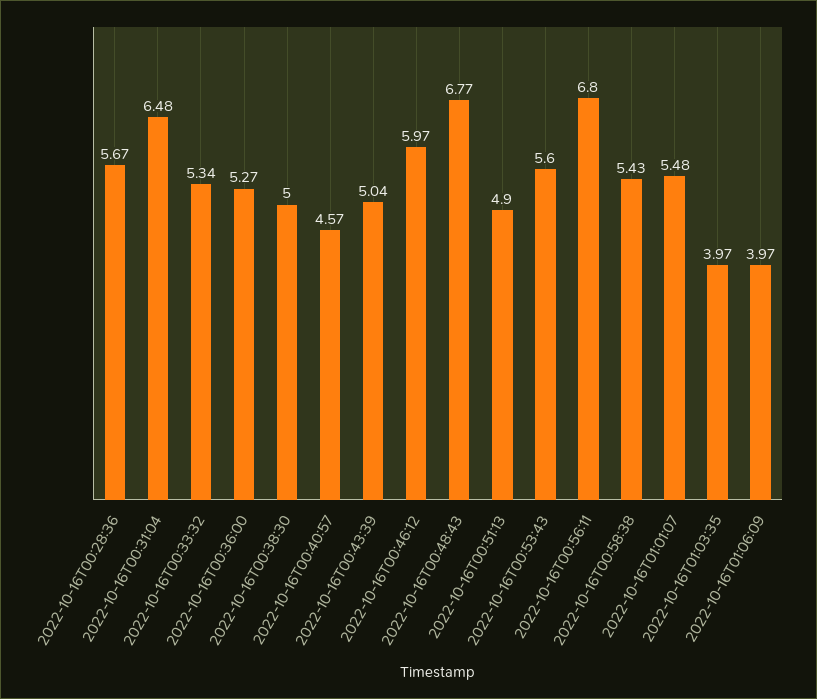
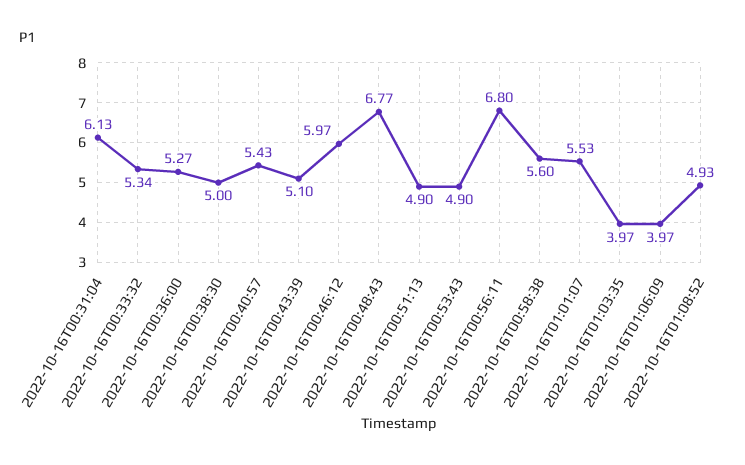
2022-10-16T00:28:36: 5.67 -> none
2022-10-16T00:31:04: 6.48 -> 6.13
2022-10-16T00:40:57: 4.57 -> 5.43
2022-10-16T00:43:39: 5.04 -> 5.1
2022-10-16T00:53:43: 5.6 -> 4.9
2022-10-16T00:58:38: 5.43 -> 5.6
2022-10-16T01:01:07: 5.48 -> 5.53
2022-10-16T01:08:52: none -> 4.93

